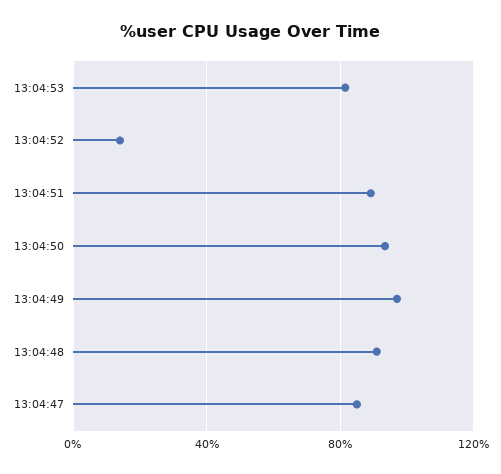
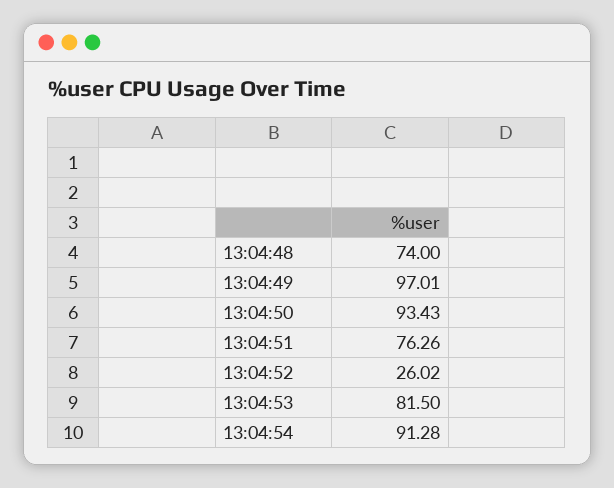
13:04:52: 15 -> 26.02
13:04:51: 90 -> 76.26
13:04:48: 90 -> 74
13:04:47: 85 -> none
13:04:54: none -> 91.28

